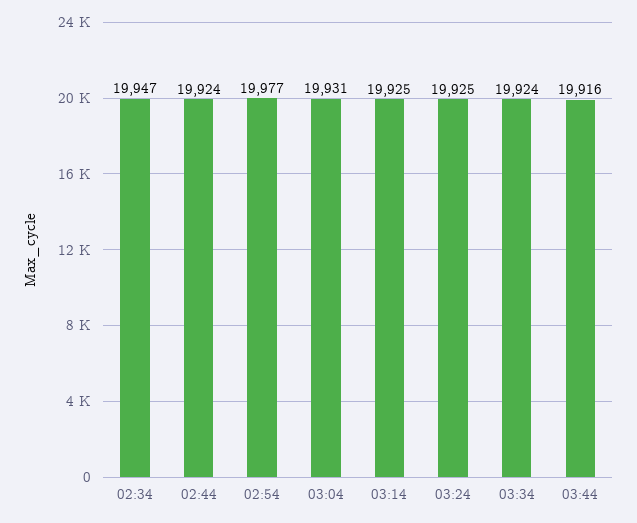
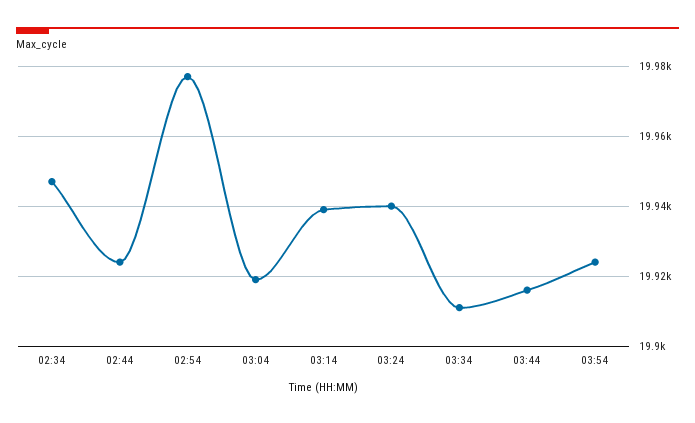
03:04: 19931 -> 19920
03:14: 19925 -> 19940
03:24: 19925 -> 19940
03:34: 19924 -> 19910
03:54: none -> 19925

